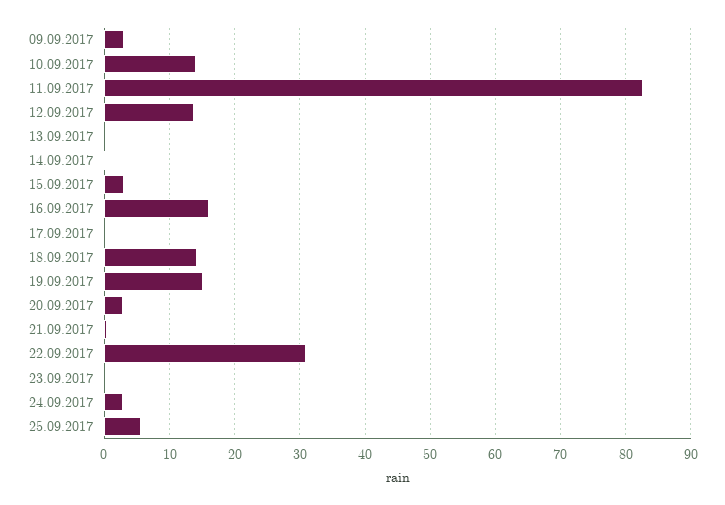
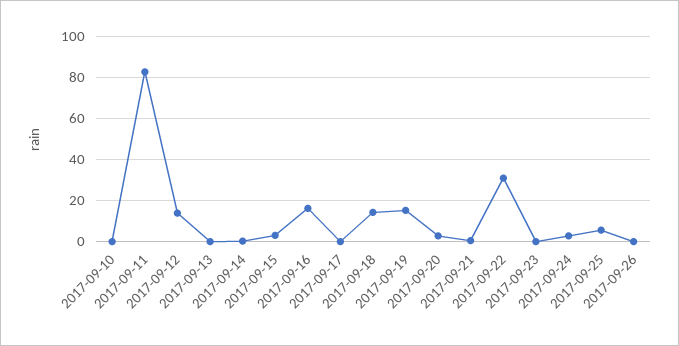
09.09.2017: 3 -> none
10.09.2017: 14 -> 0
2017-09-26: none -> 0

